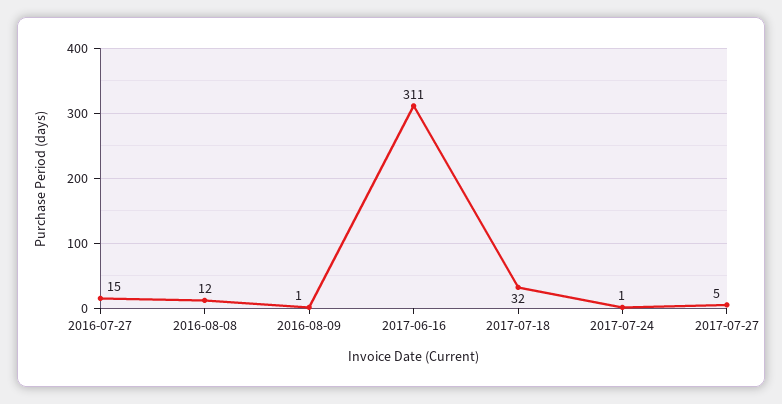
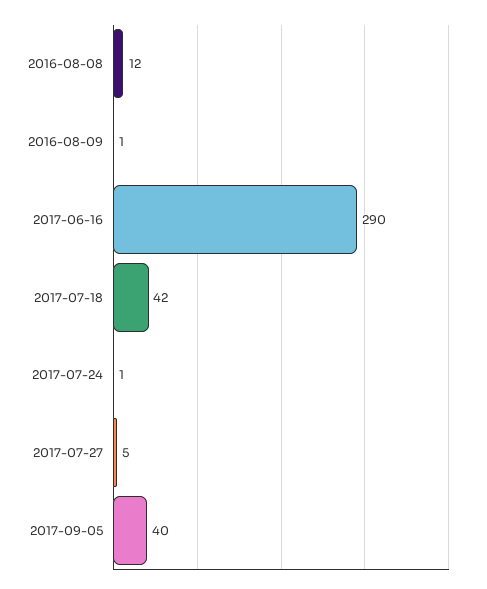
2016-07-27: 15 -> none
2017-06-16: 311 -> 290
2017-07-18: 32 -> 42
2017-09-05: none -> 40

